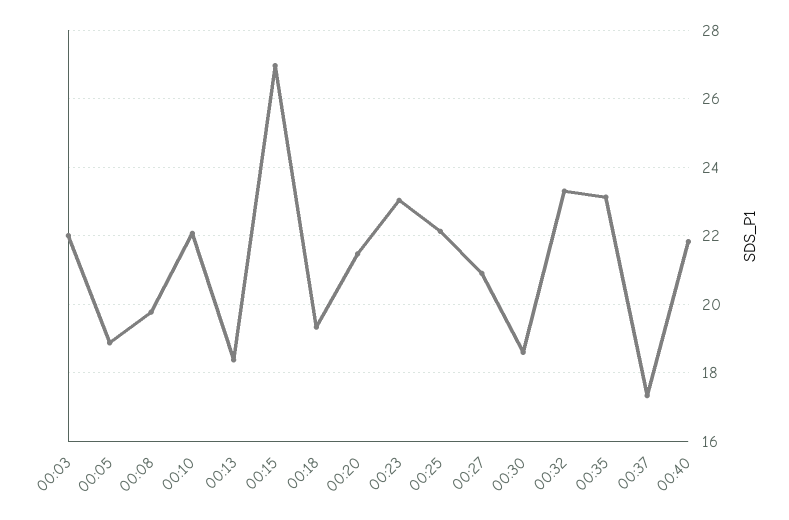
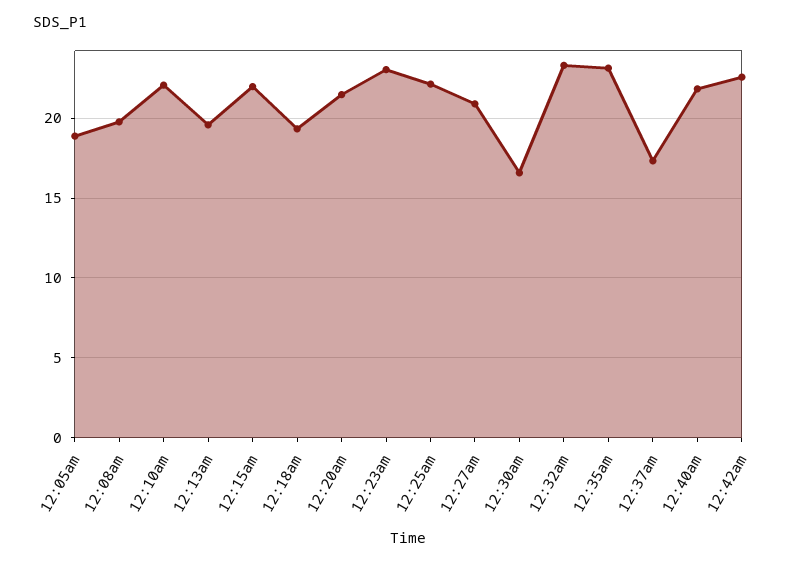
00:03: 22 -> none
00:13: 18.4 -> 19.5
00:15: 27 -> 22
00:30: 18.6 -> 16.5
12:42am: none -> 22.5

